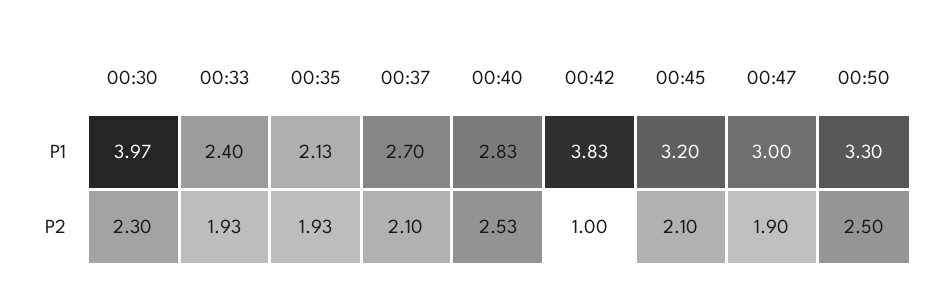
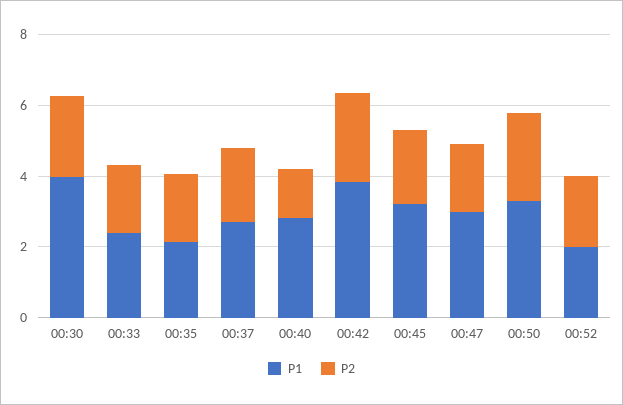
P2, 00:40: 2.53 -> 1.5
P2, 00:42: 1 -> 2.5
P1, 00:52: none -> 2
P2, 00:52: none -> 2

